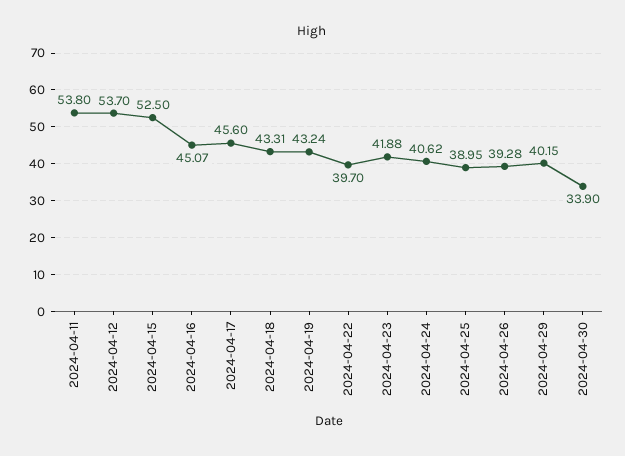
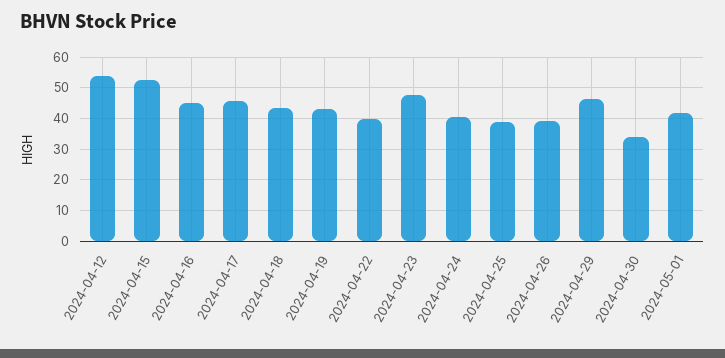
2024-04-11: 53.8 -> none
2024-04-23: 41.88 -> 48
2024-04-29: 40.15 -> 46
2024-05-01: none -> 42

